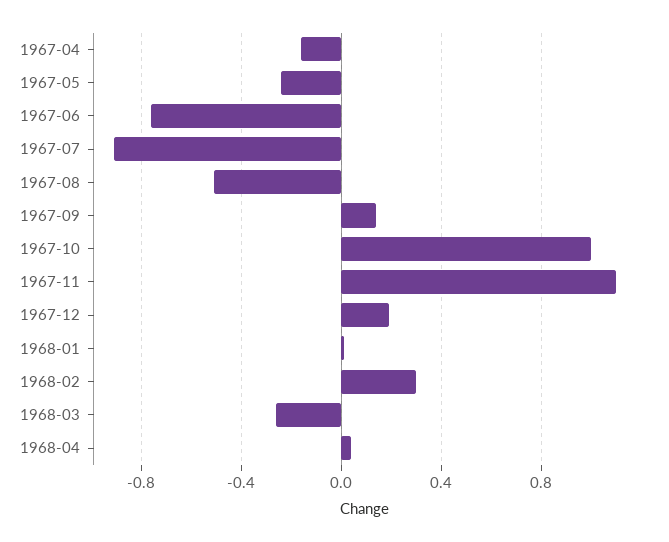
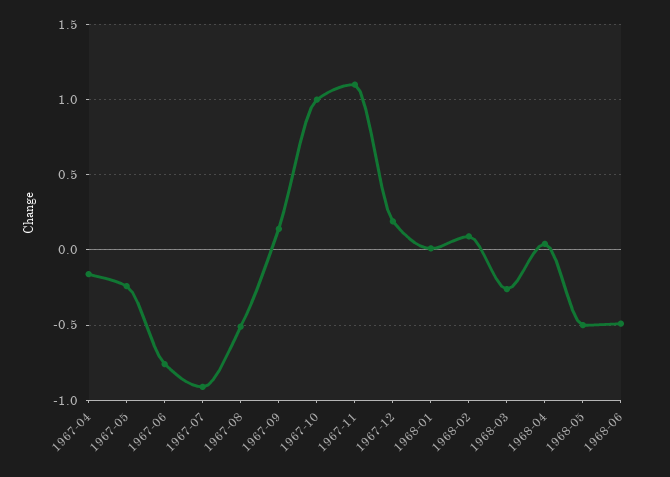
1968-02: 0.3 -> 0.1
1968-05: none -> -0.5
1968-06: none -> -0.5

